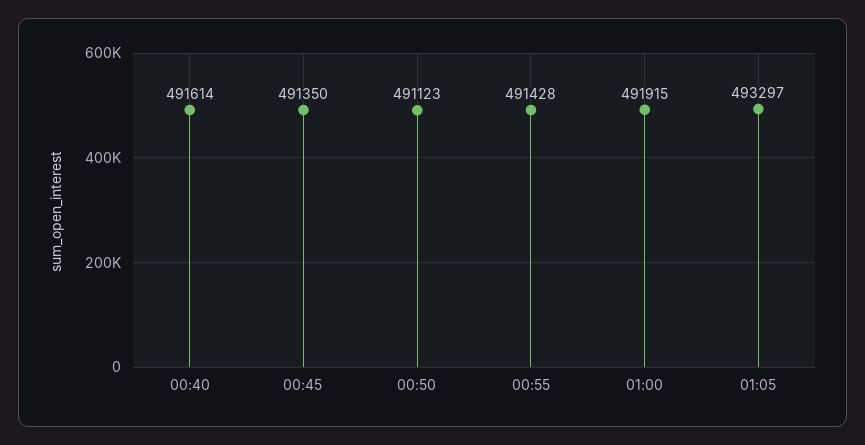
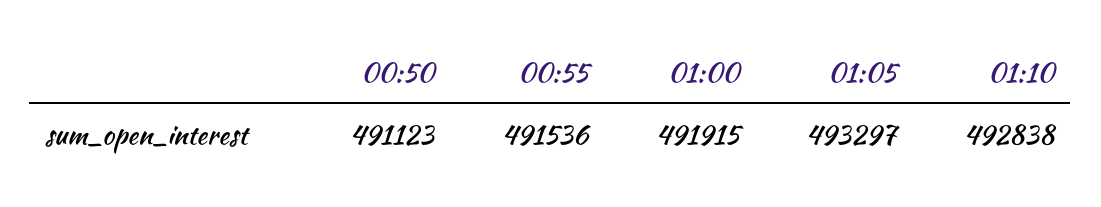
00:40: 491614 -> none
00:45: 491350 -> none
00:55: 491428 -> 491536
01:10: none -> 492838

